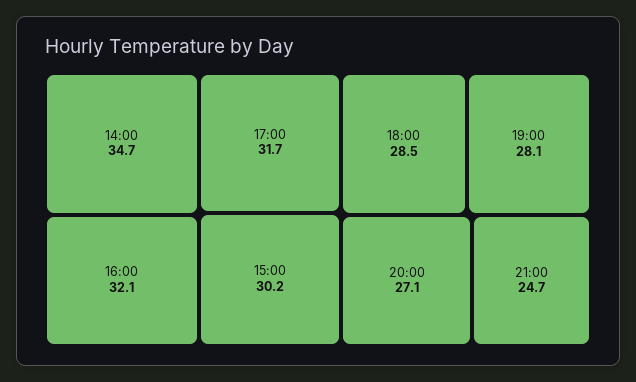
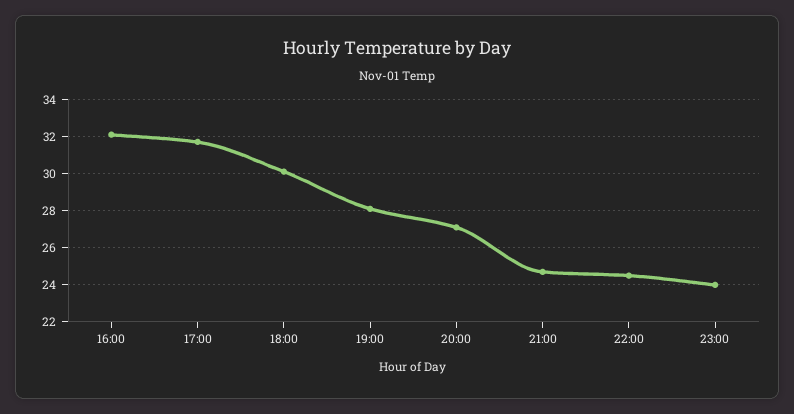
14:00: 34.7 -> none
15:00: 30.2 -> none
18:00: 28.5 -> 30
22:00: none -> 24.5
23:00: none -> 24

